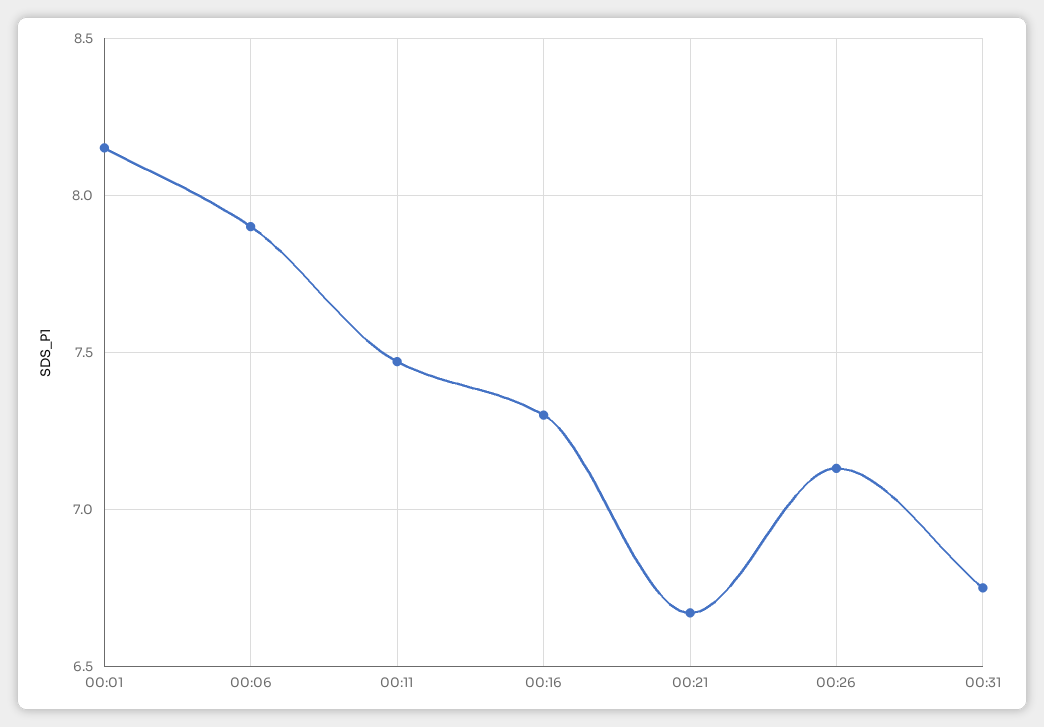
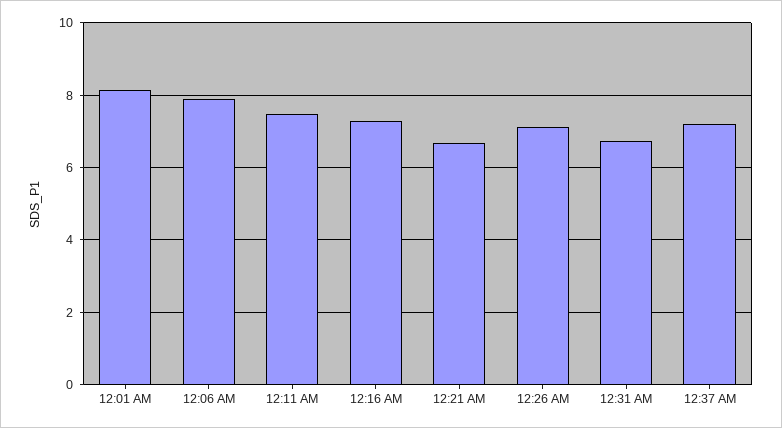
12:37 AM: none -> 7.2

